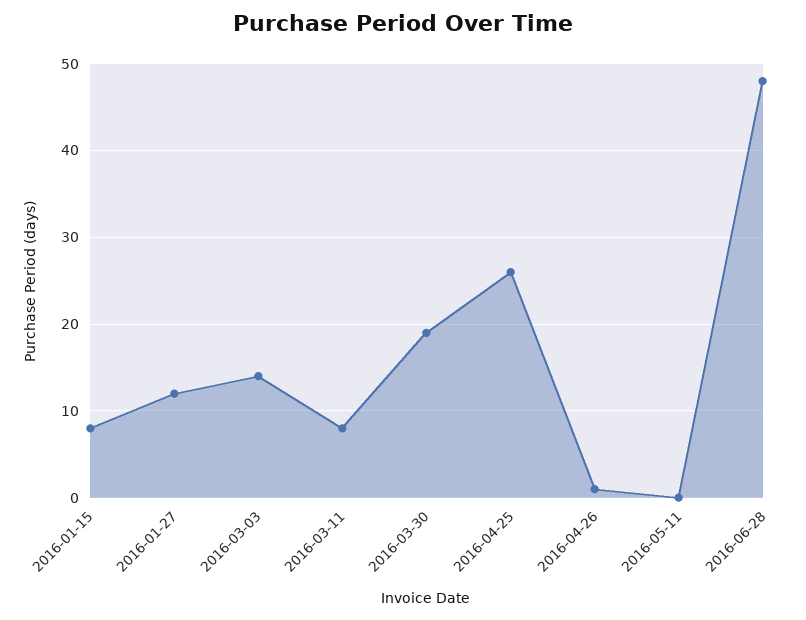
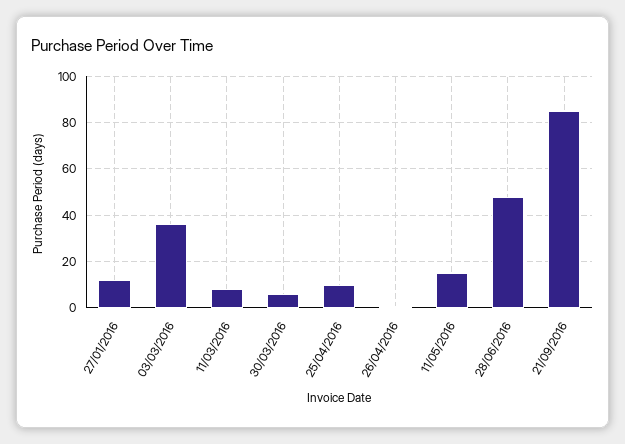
2016-01-15: 8 -> none
2016-03-03: 14 -> 35
2016-03-30: 19 -> 5
2016-04-25: 26 -> 10
2016-05-11: 0 -> 15
21/09/2016: none -> 85

